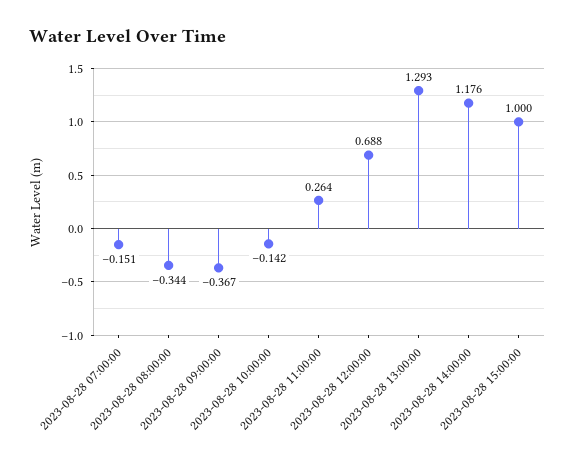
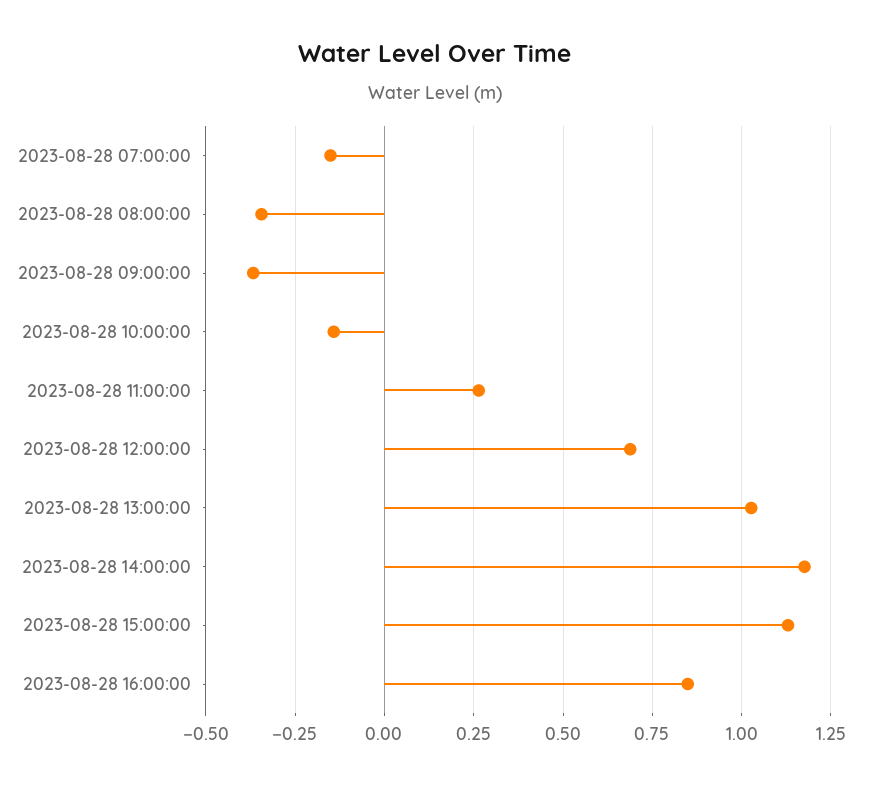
2023-08-28 13:00:00: 1.293 -> 1.025
2023-08-28 15:00:00: 1 -> 1.125
2023-08-28 16:00:00: none -> 0.85

